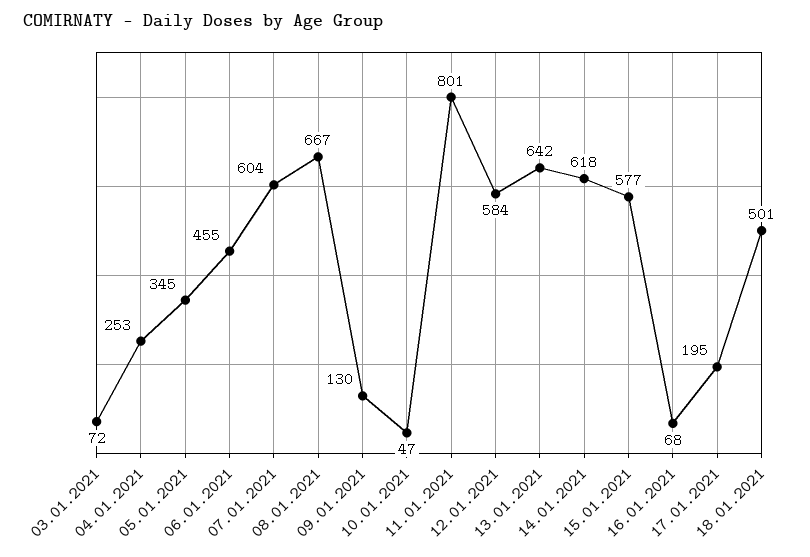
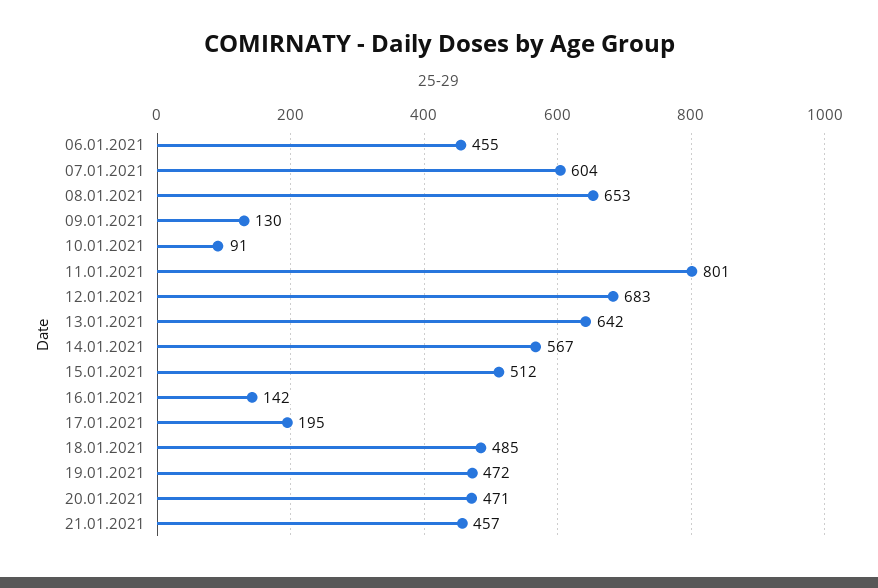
03.01.2021: 72 -> none
04.01.2021: 253 -> none
05.01.2021: 345 -> none
08.01.2021: 667 -> 653
10.01.2021: 47 -> 91
12.01.2021: 584 -> 683
14.01.2021: 618 -> 567
15.01.2021: 577 -> 512
16.01.2021: 68 -> 142
18.01.2021: 501 -> 485
19.01.2021: none -> 472
20.01.2021: none -> 471
21.01.2021: none -> 457

